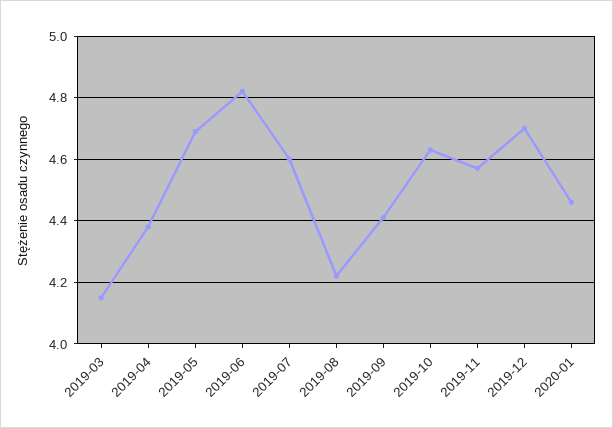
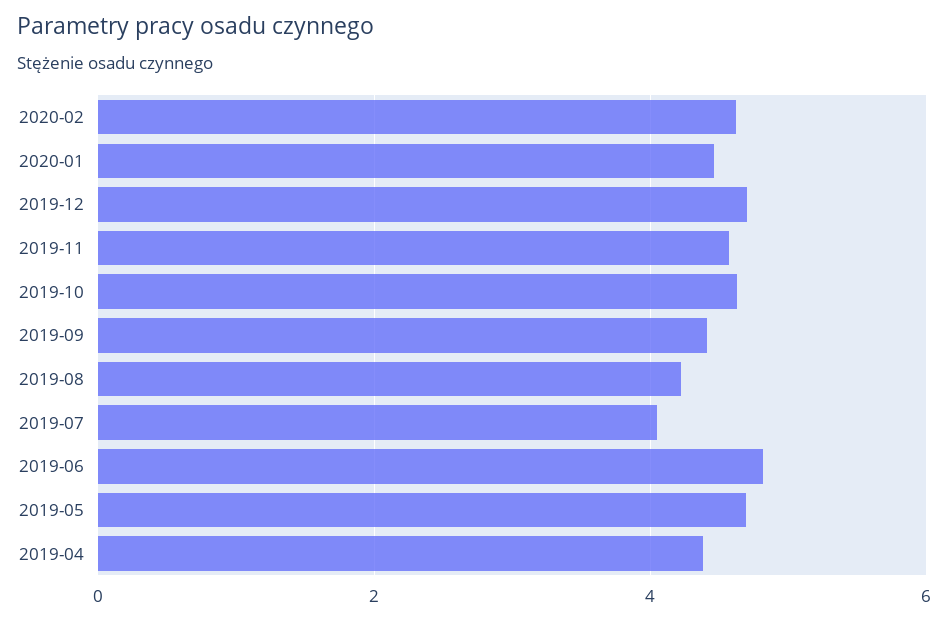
2019-03: 4.15 -> none
2019-07: 4.6 -> 4
2020-02: none -> 4.6

